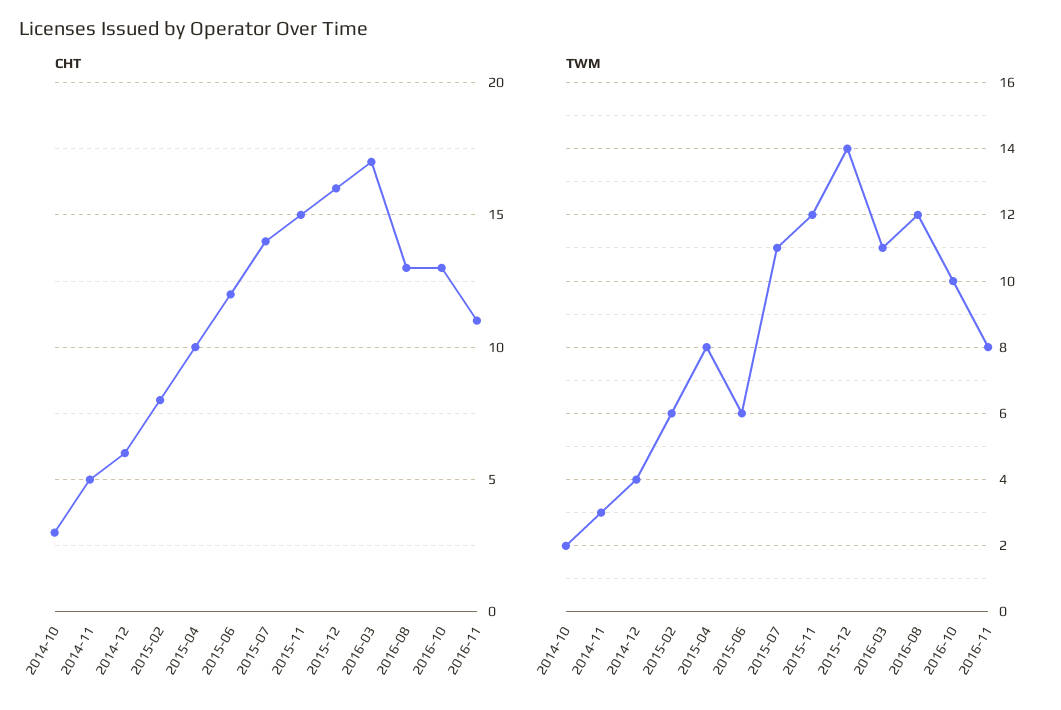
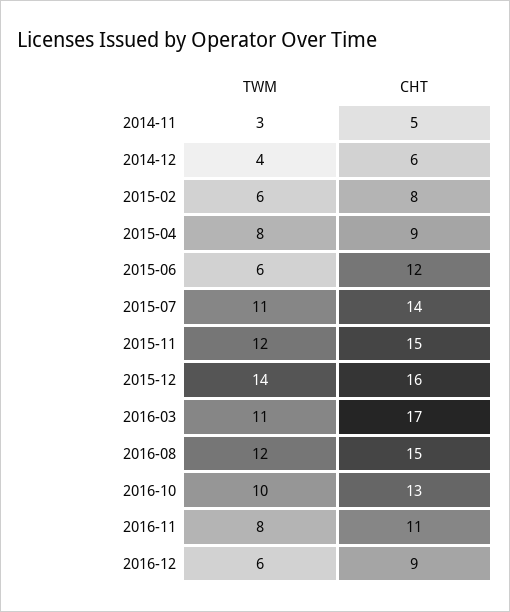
CHT, 2014-10: 3 -> none
CHT, 2015-04: 10 -> 9
CHT, 2016-08: 13 -> 15
TWM, 2014-10: 2 -> none
TWM, 2016-12: none -> 6
CHT, 2016-12: none -> 9

